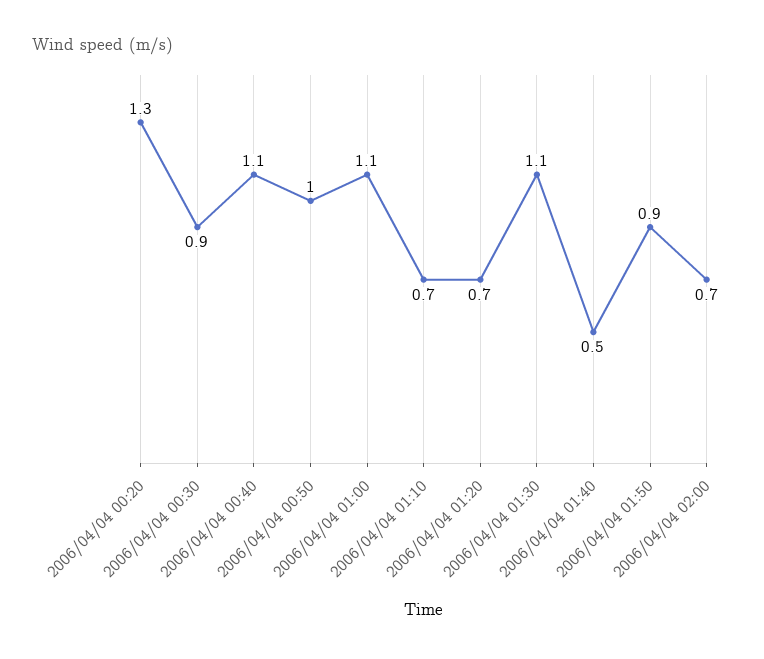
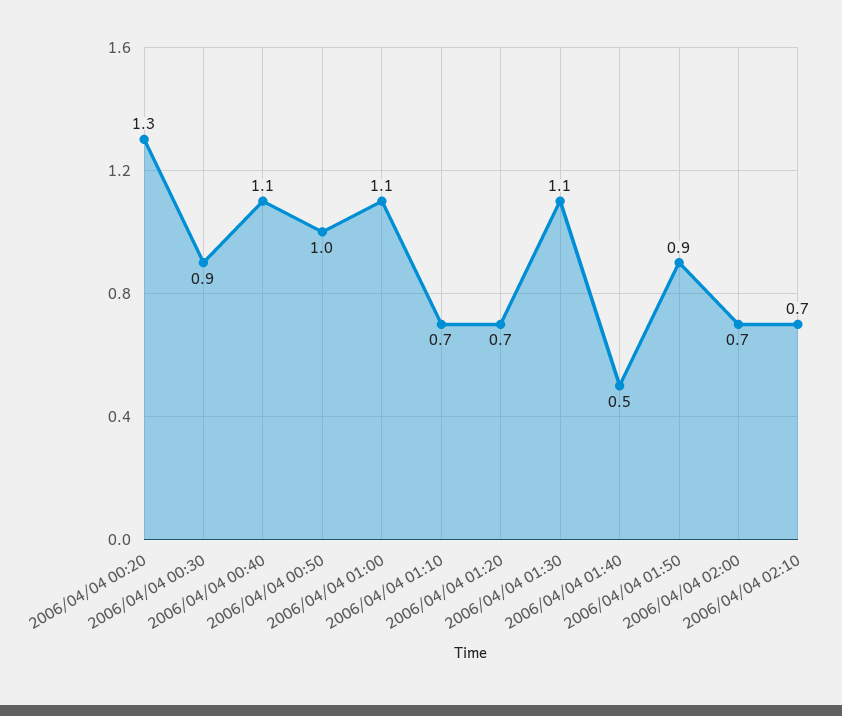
2006/04/04 02:10: none -> 0.7

